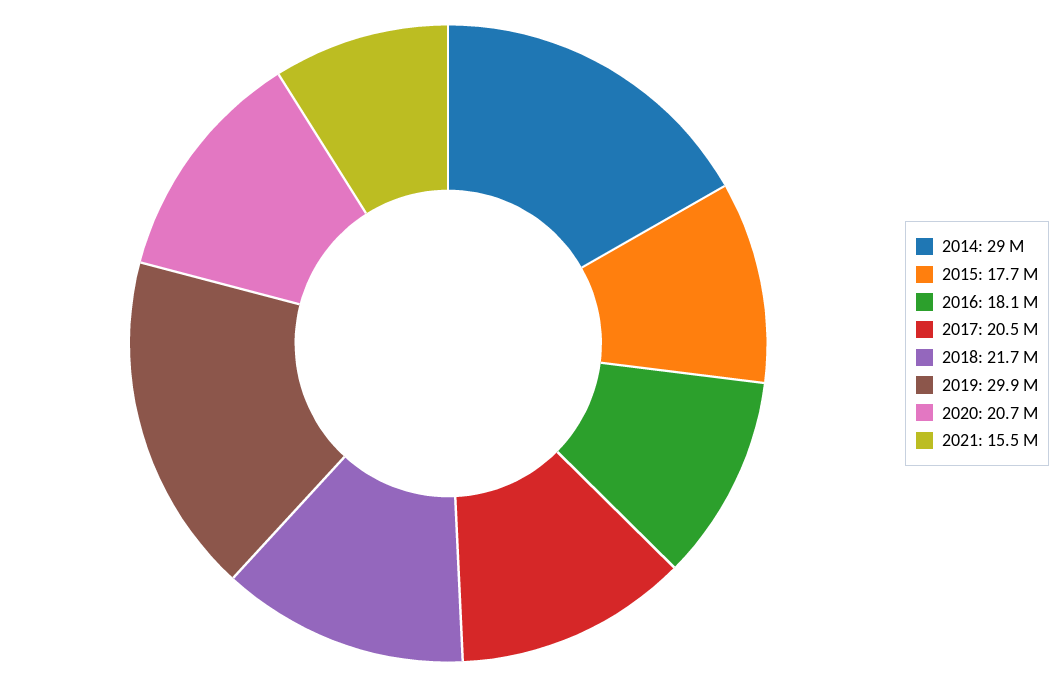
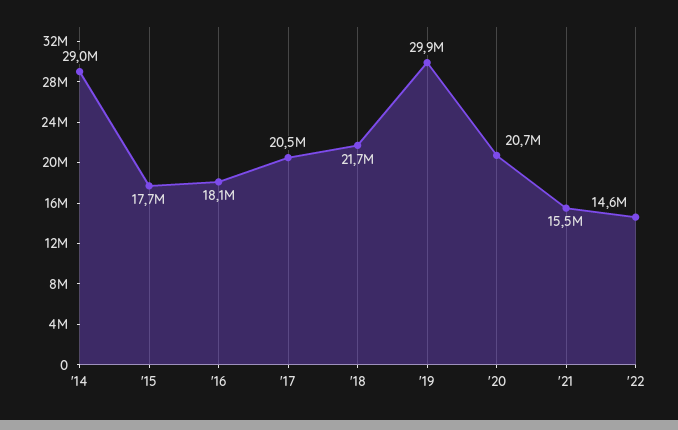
'22: none -> 14600000

